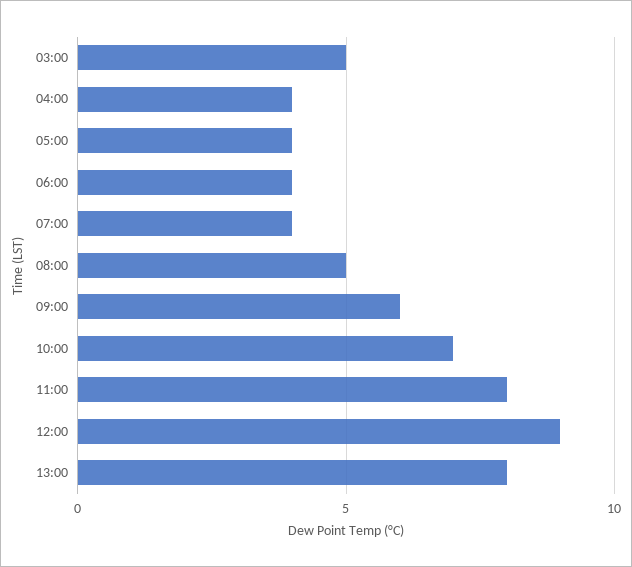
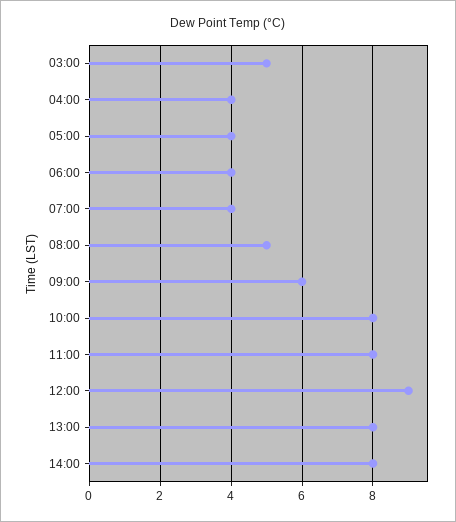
10:00: 7 -> 8
14:00: none -> 8

